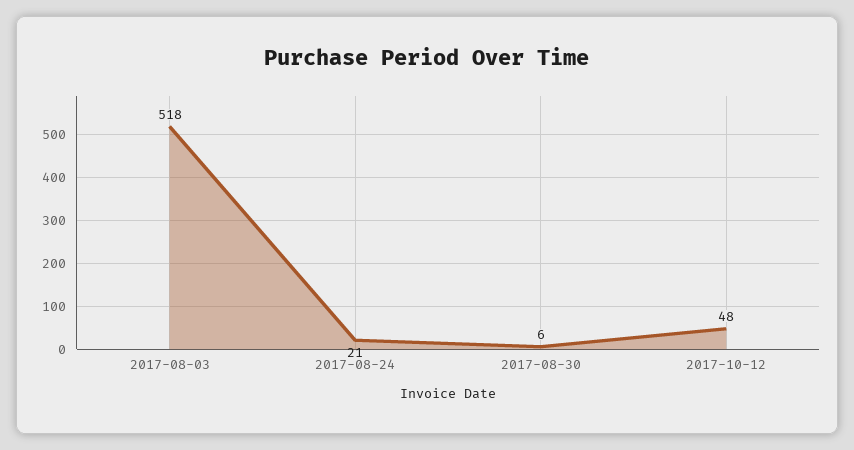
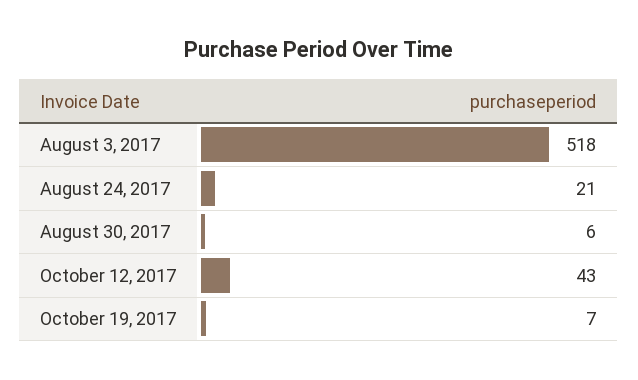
2017-10-12: 48 -> 43
October 19, 2017: none -> 7

